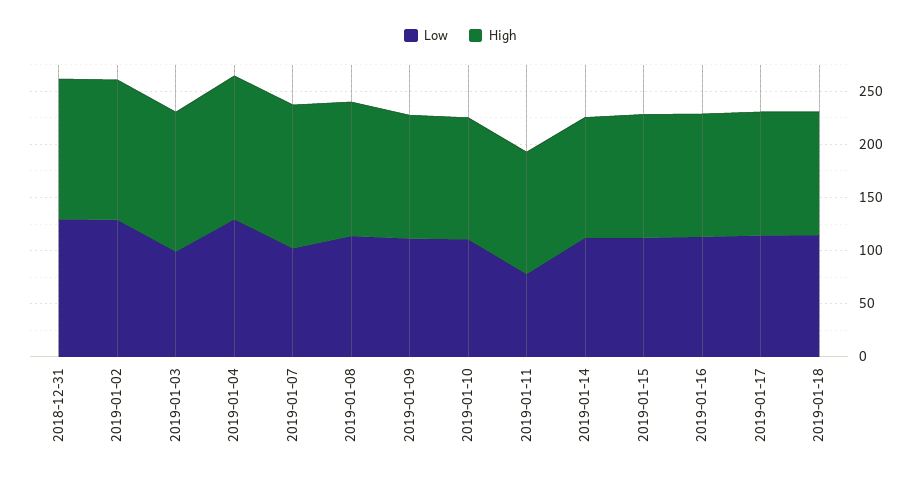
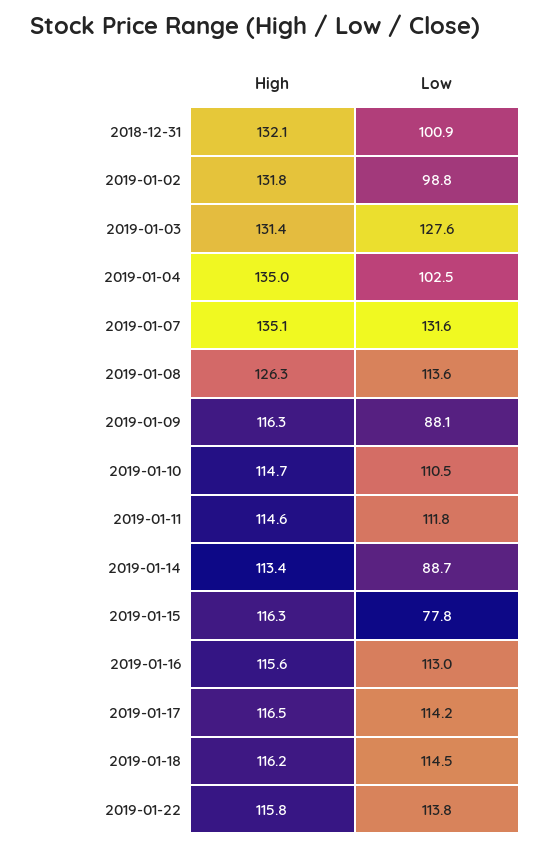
Low, 2018-12-31: 130 -> 100.9
Low, 2019-01-02: 130 -> 98.8
Low, 2019-01-03: 100 -> 127.6
Low, 2019-01-04: 130 -> 102.5
Low, 2019-01-07: 100 -> 131.6
Low, 2019-01-09: 110 -> 88.1
Low, 2019-01-11: 80 -> 111.8
Low, 2019-01-14: 110 -> 88.7
Low, 2019-01-15: 110 -> 77.8
High, 2019-01-22: none -> 115.8
Low, 2019-01-22: none -> 113.8

